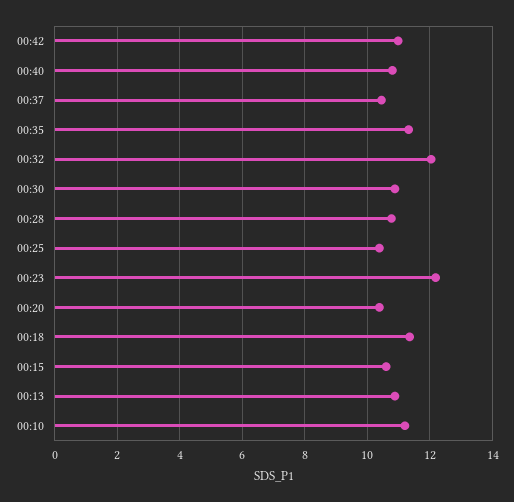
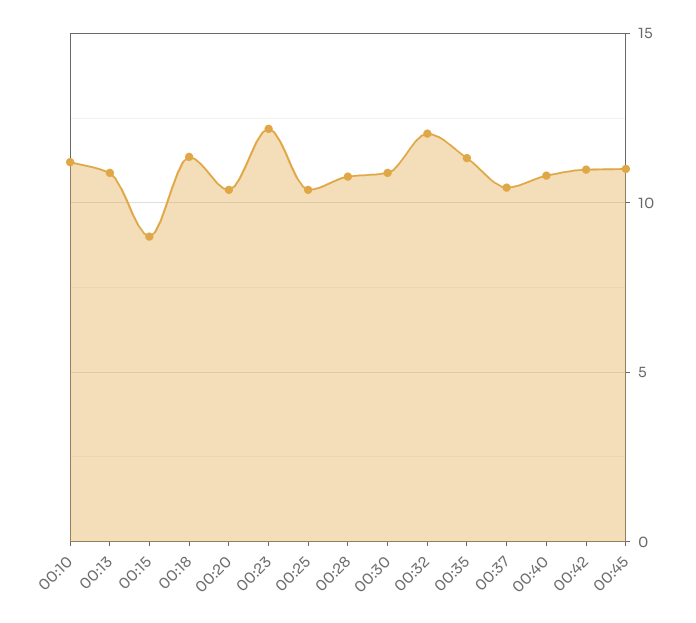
00:15: 10.6 -> 9
00:45: none -> 11

